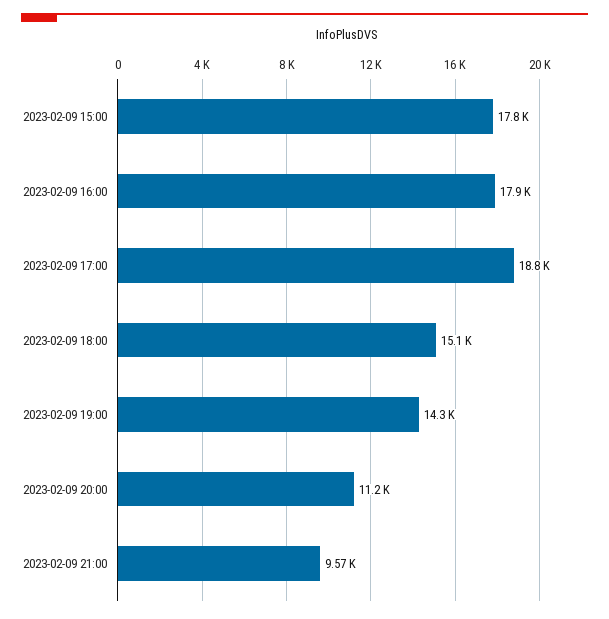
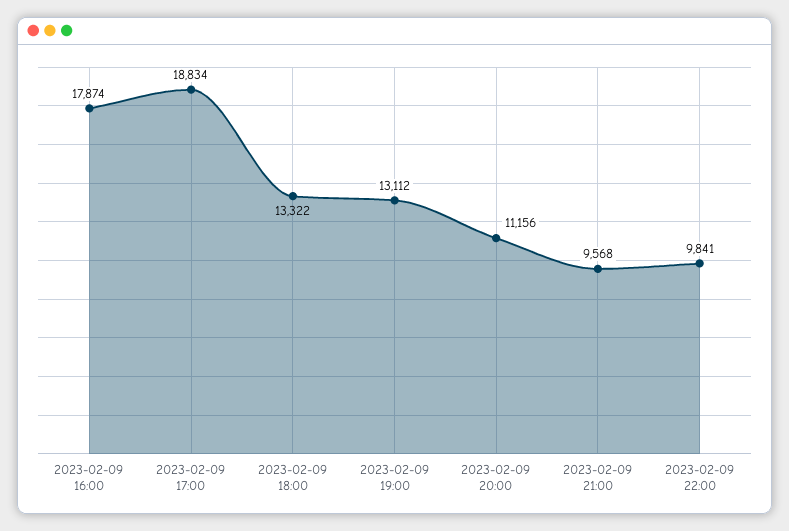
2023-02-09 15:00: 17800 -> none
2023-02-09 18:00: 15100 -> 13322
2023-02-09 19:00: 14300 -> 13112
2023-02-09 22:00: none -> 9841

